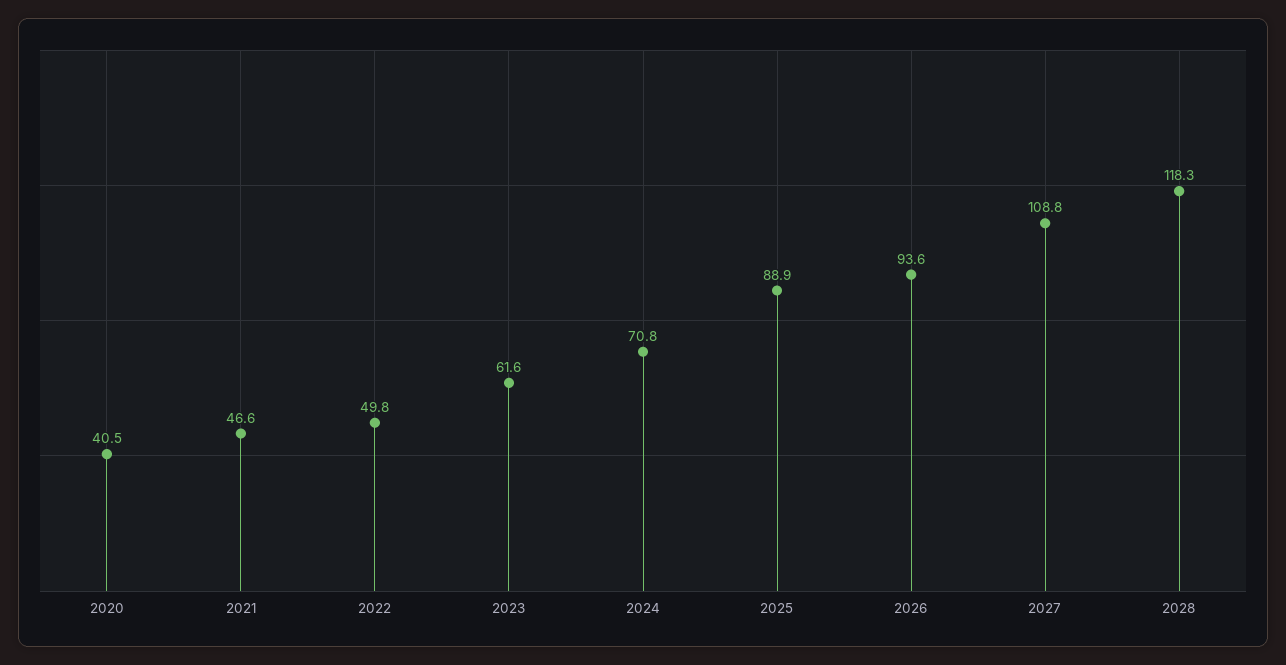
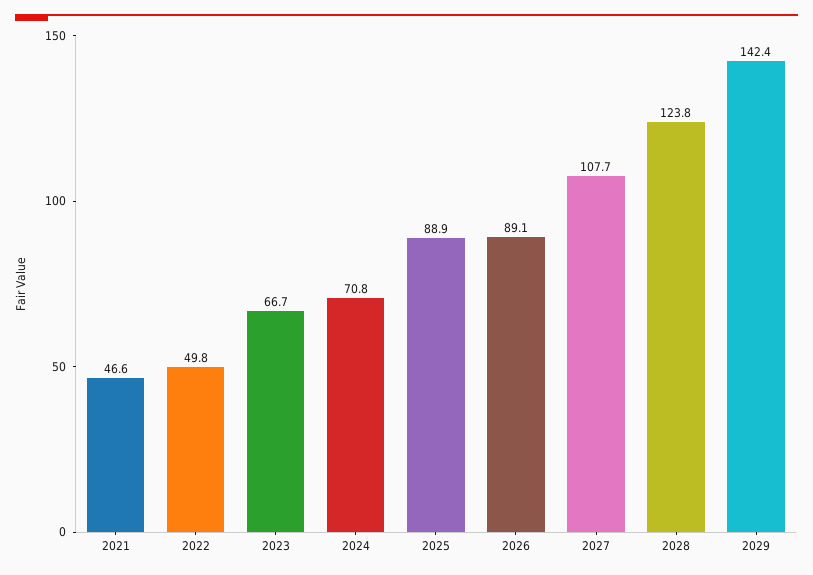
2020: 40.5 -> none
2023: 61.6 -> 66.7
2026: 93.6 -> 89.1
2027: 108.8 -> 107.7
2028: 118.3 -> 123.8
2029: none -> 142.4

